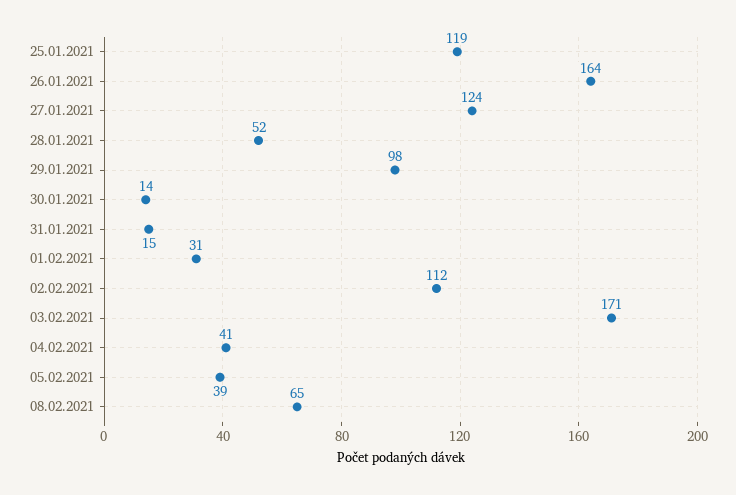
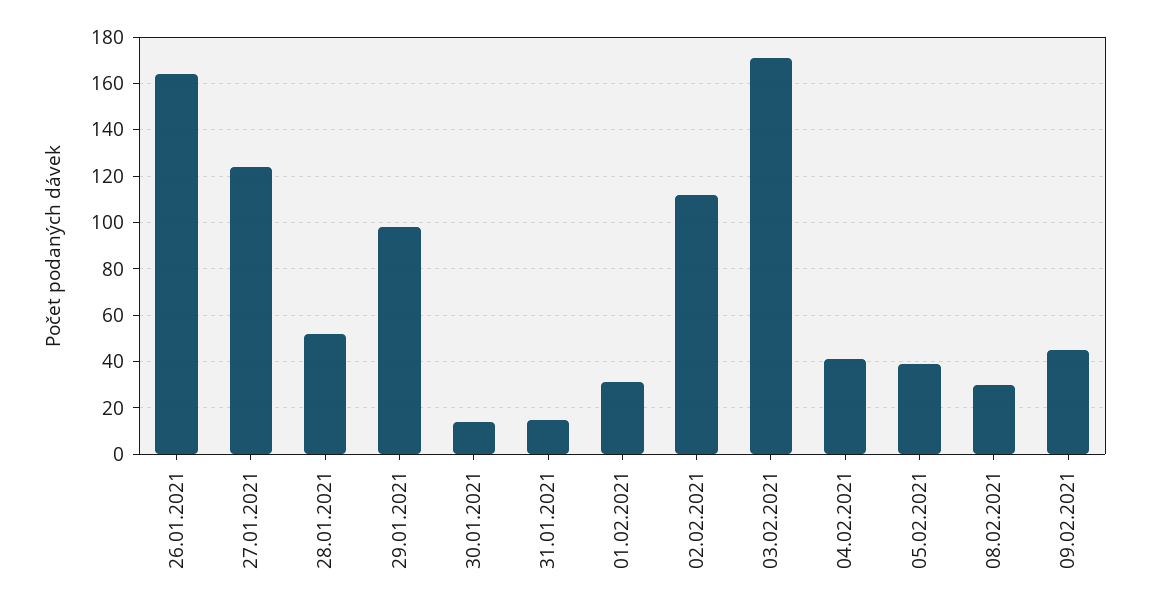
25.01.2021: 119 -> none
08.02.2021: 65 -> 30
09.02.2021: none -> 45

